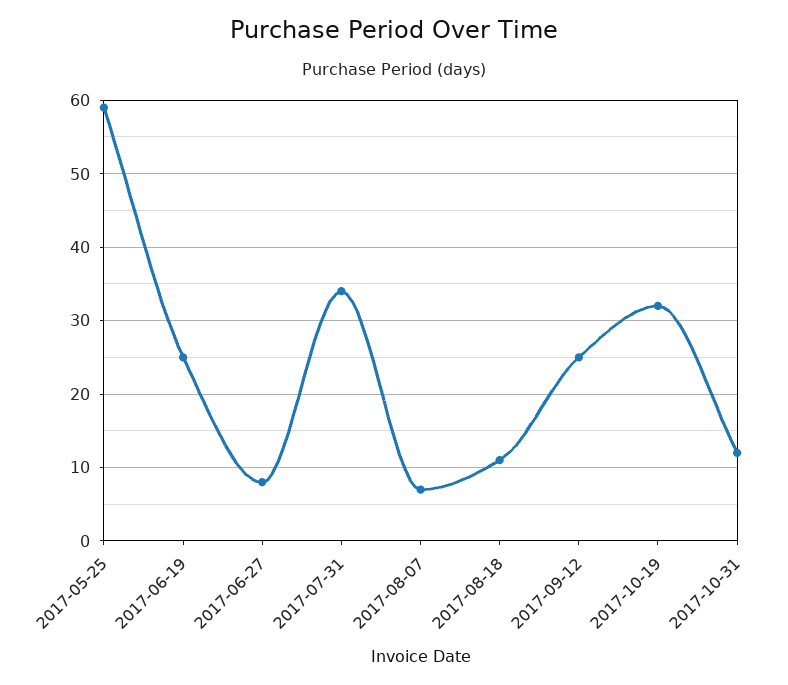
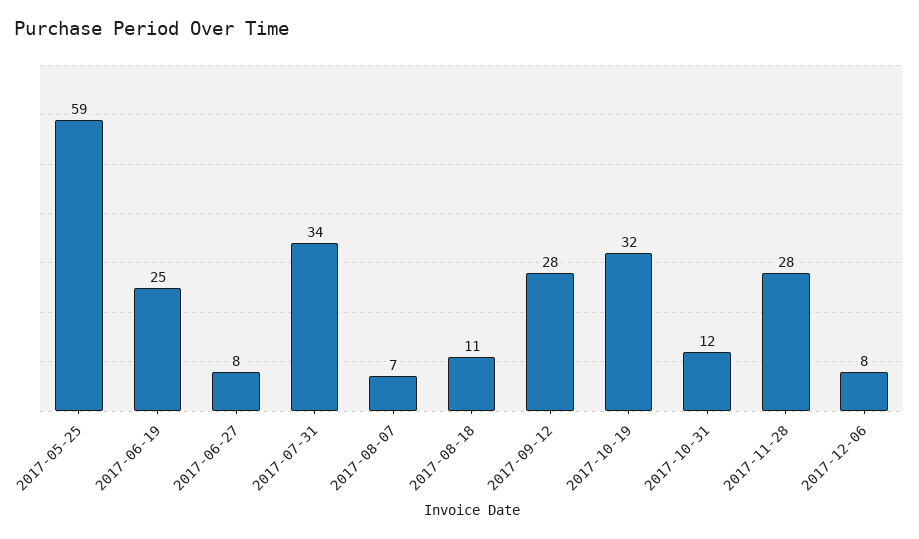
2017-09-12: 25 -> 28
2017-11-28: none -> 28
2017-12-06: none -> 8

